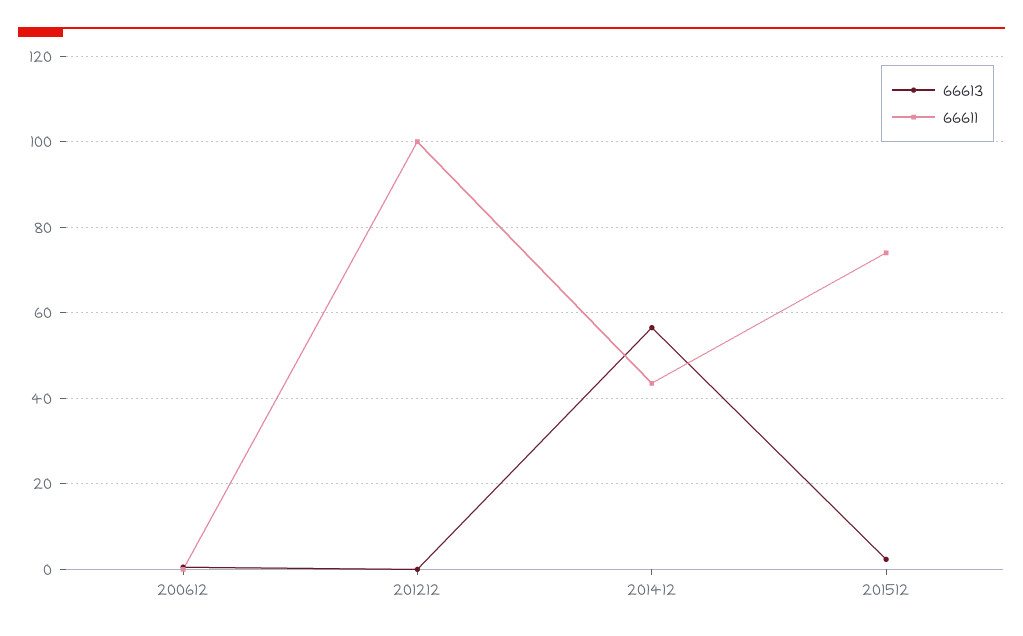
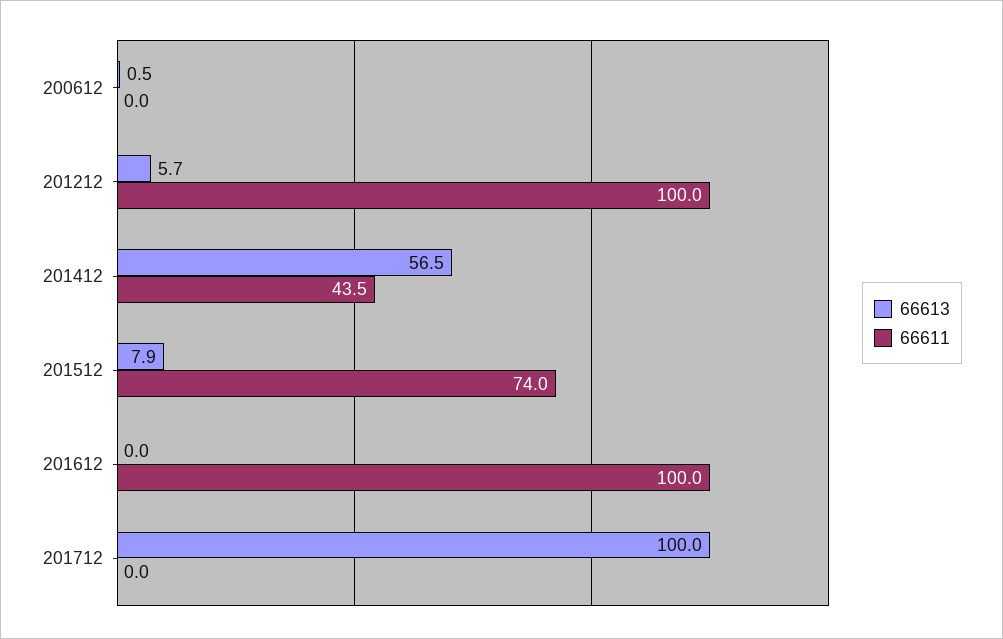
66613, 201212: 0 -> 5.7
66613, 201512: 2 -> 7.9
66613, 201612: none -> 0
66611, 201612: none -> 100
66613, 201712: none -> 100
66611, 201712: none -> 0

